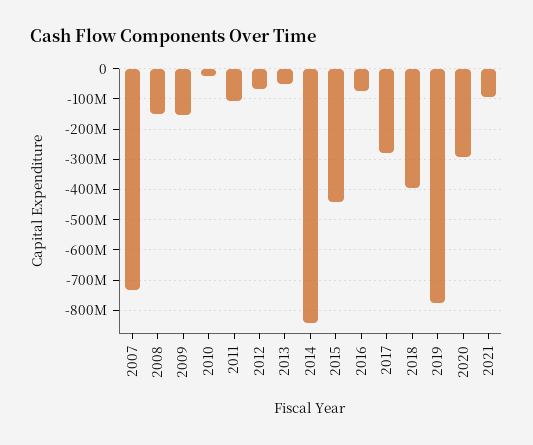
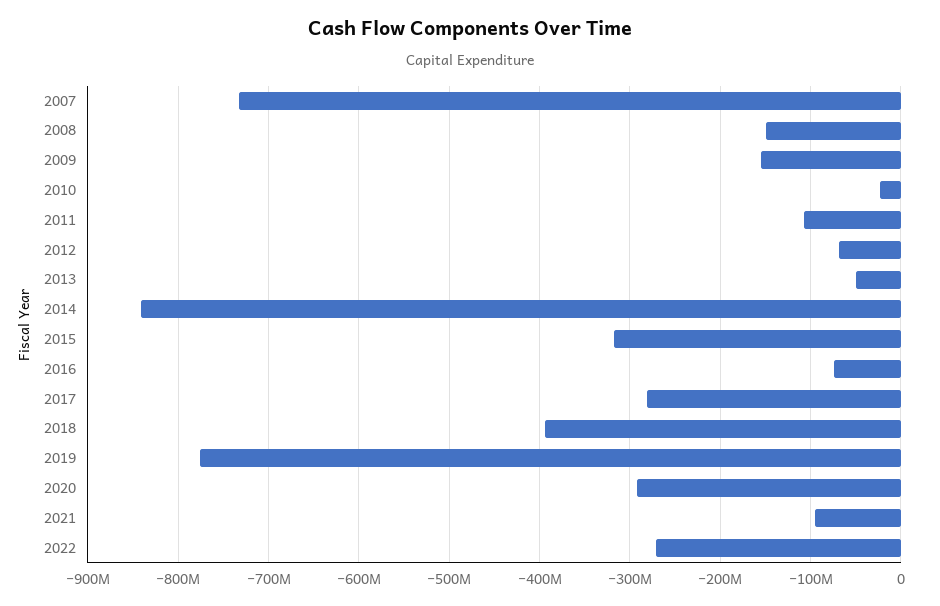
2015: -440000000 -> -320000000
2022: none -> -270000000

